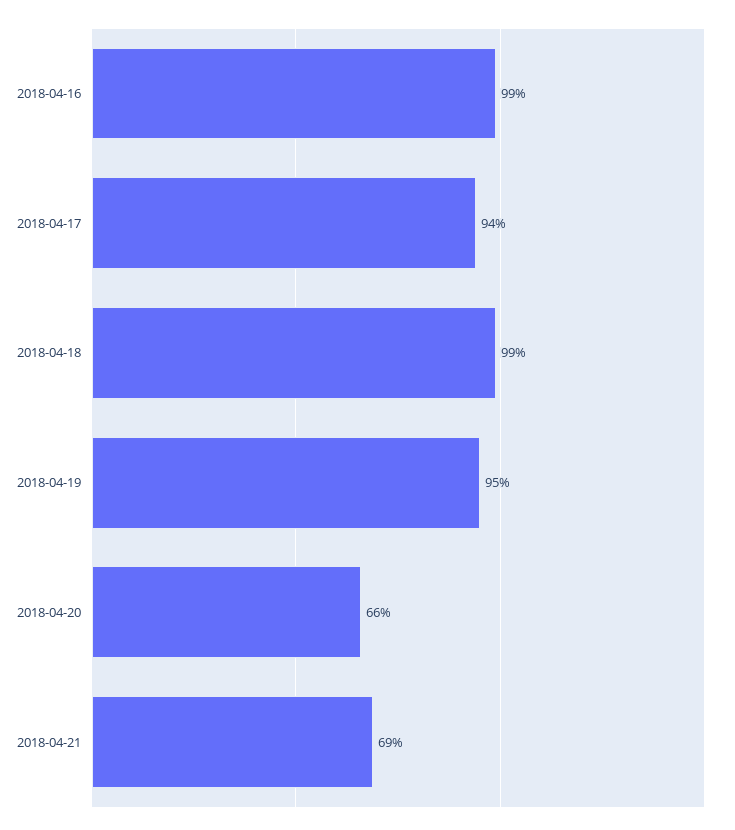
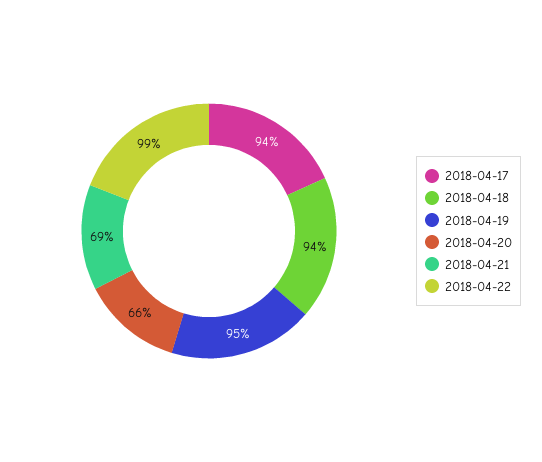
2018-04-16: 99 -> none
2018-04-18: 99 -> 94
2018-04-22: none -> 99

